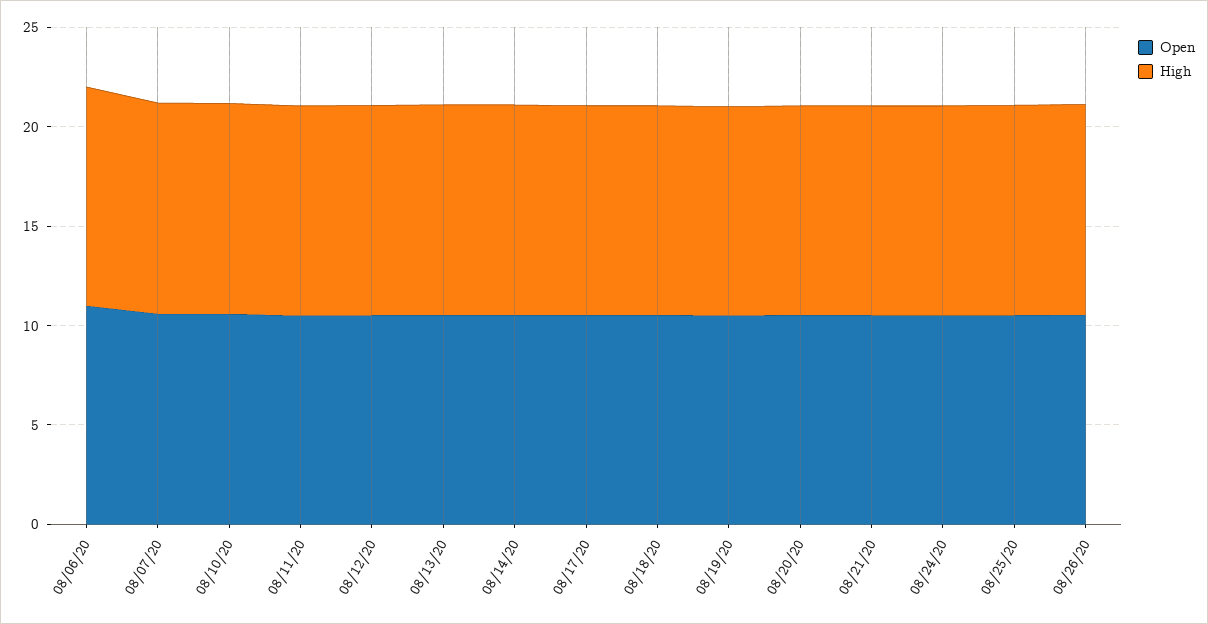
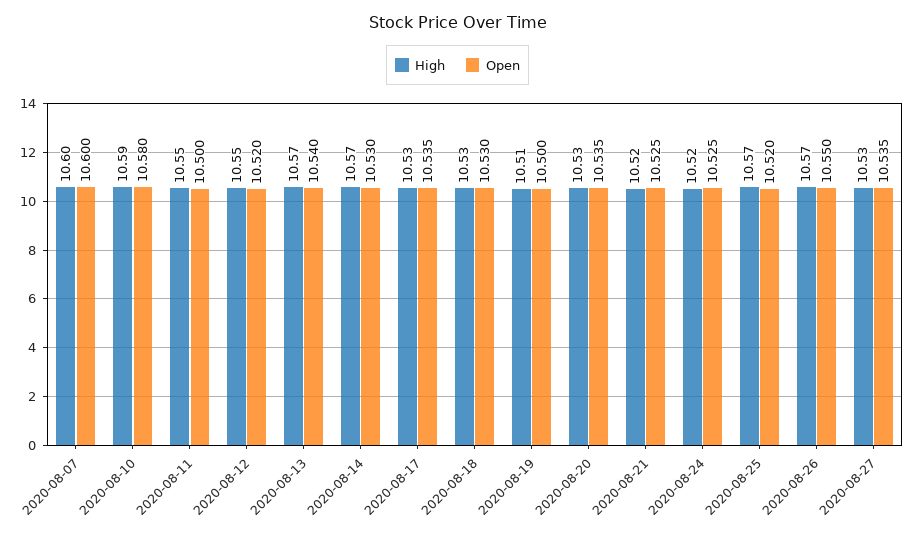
Open, 08/06/20: 11 -> none
High, 08/06/20: 11 -> none
High, 2020-08-27: none -> 10.53
Open, 2020-08-27: none -> 10.535

